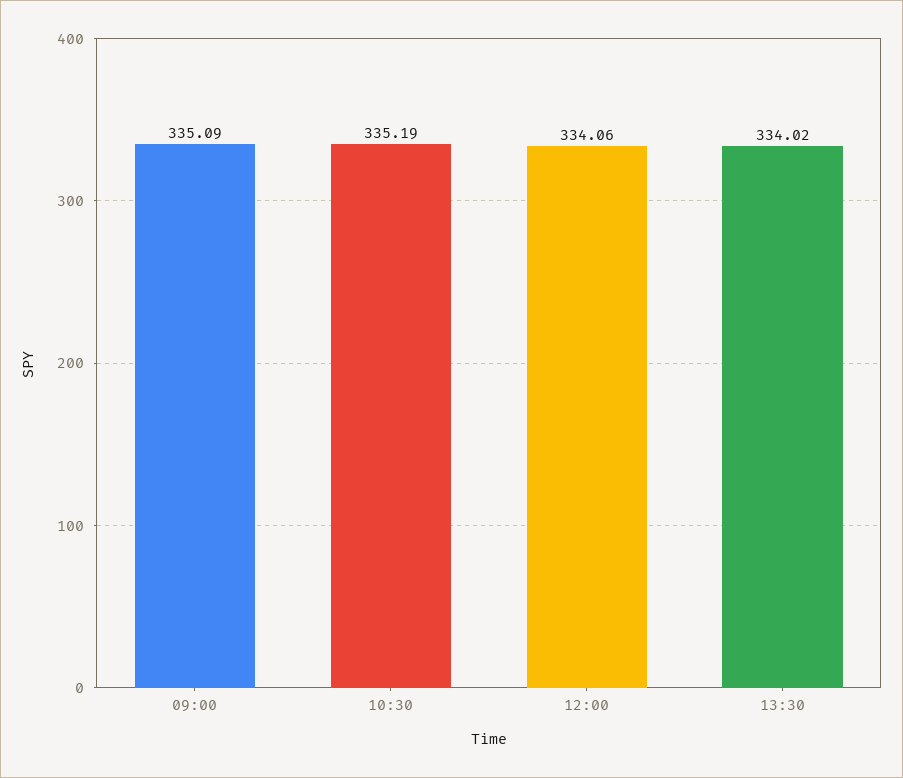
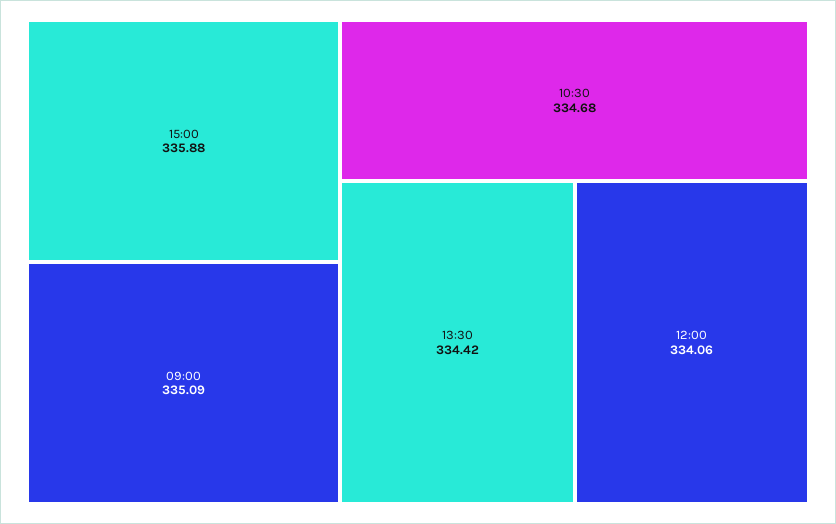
10:30: 335.19 -> 334.68
13:30: 334.02 -> 334.42
15:00: none -> 335.88

